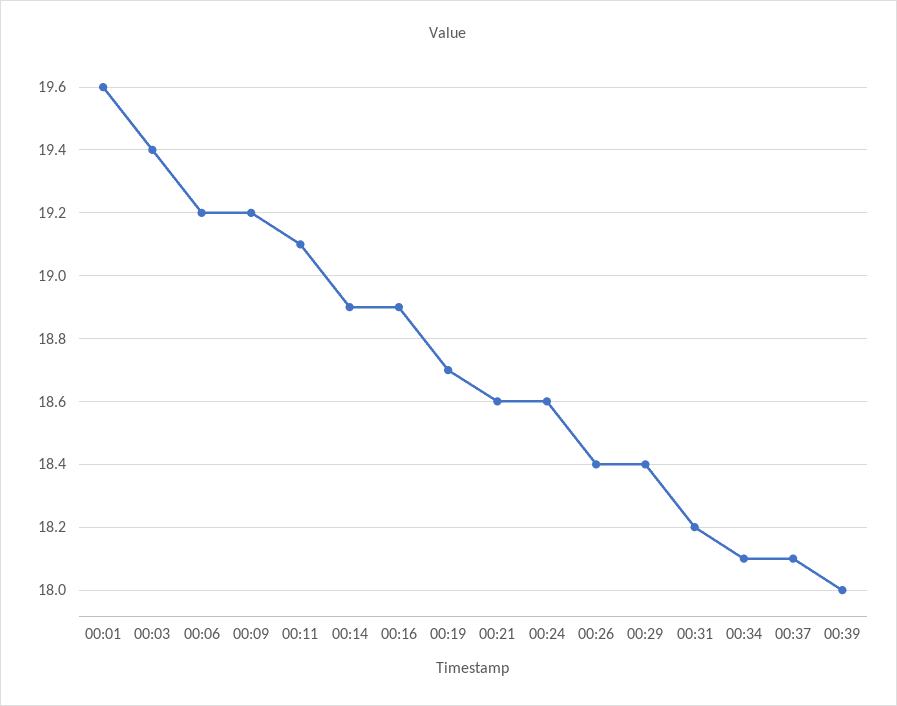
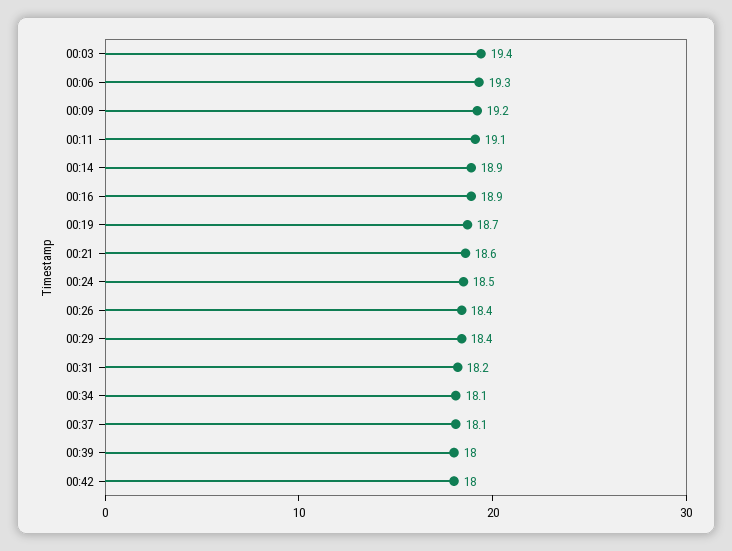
00:01: 19.6 -> none
00:06: 19.2 -> 19.3
00:24: 18.6 -> 18.5
00:42: none -> 18

